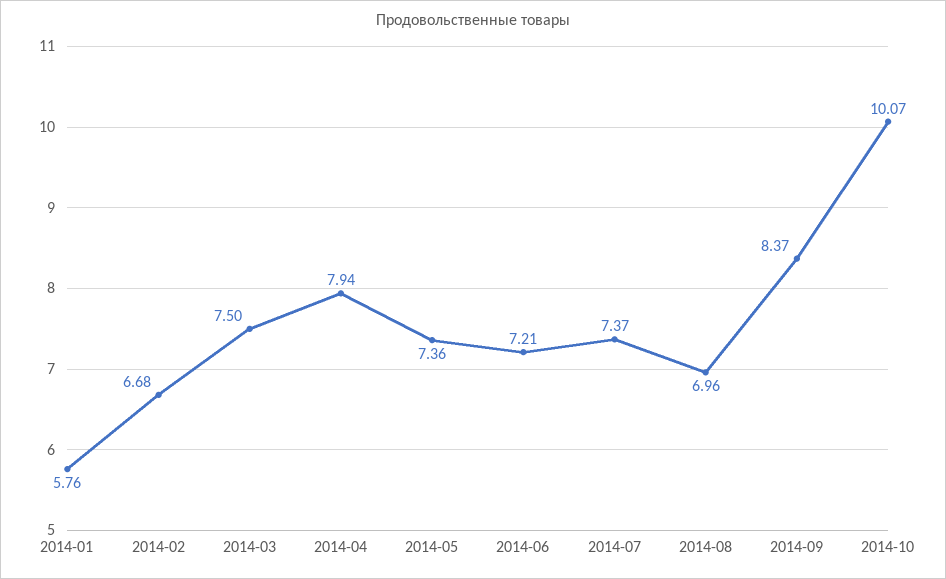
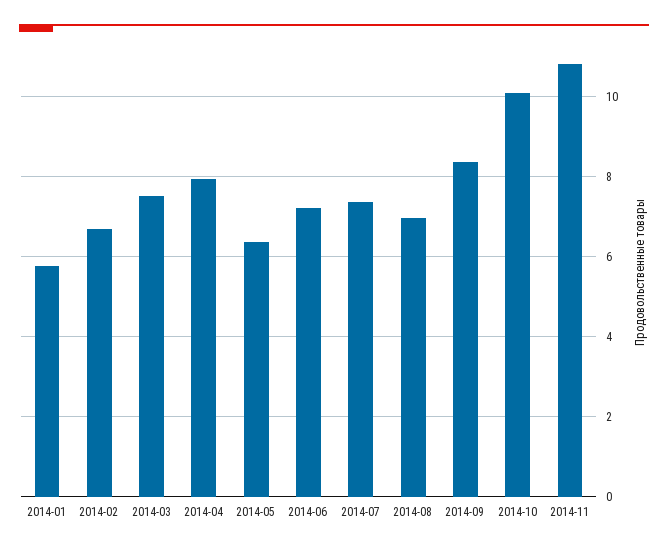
2014-05: 7.36 -> 6.4
2014-11: none -> 10.8

